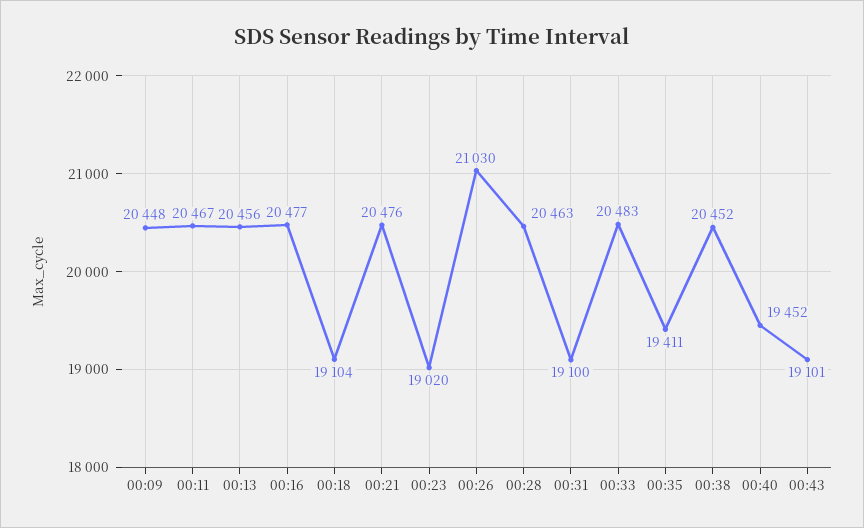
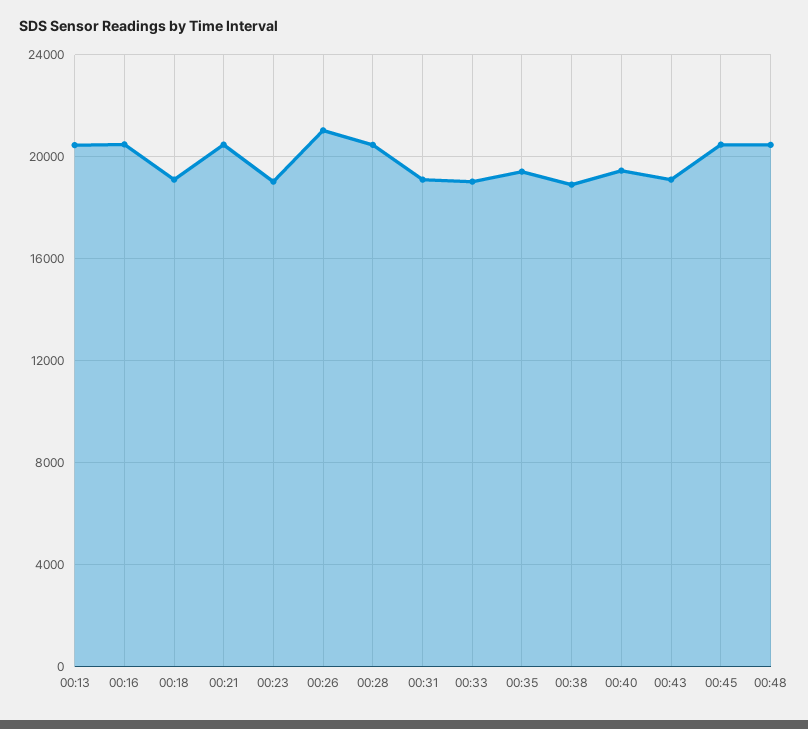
00:09: 20448 -> none
00:11: 20467 -> none
00:33: 20483 -> 19000
00:38: 20452 -> 19000
00:45: none -> 20500
00:48: none -> 20500

